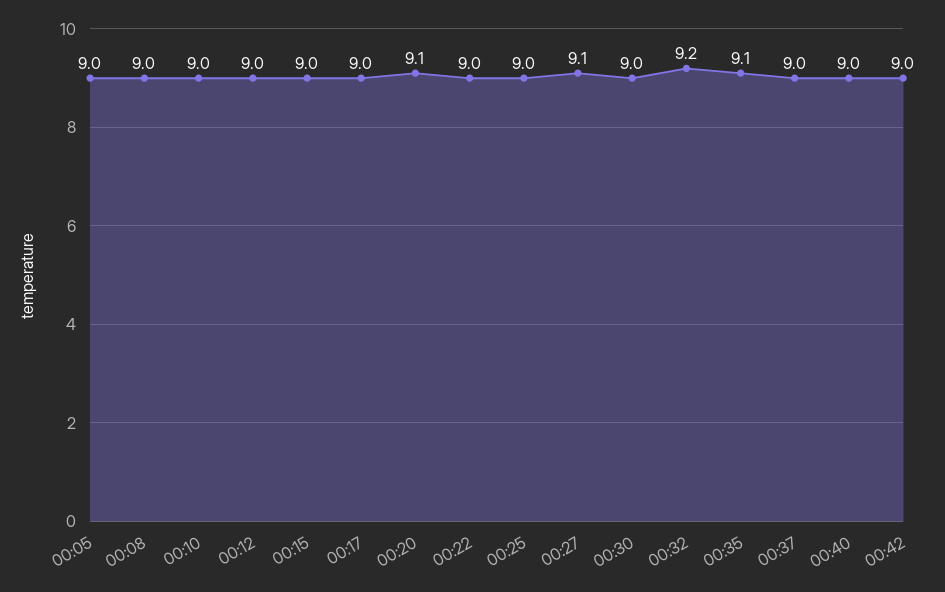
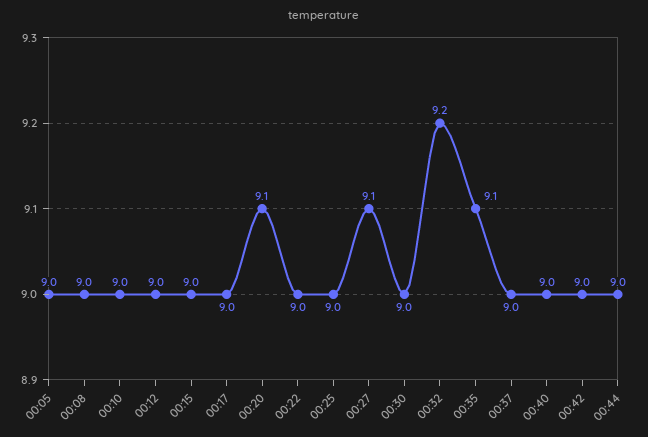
00:44: none -> 9

